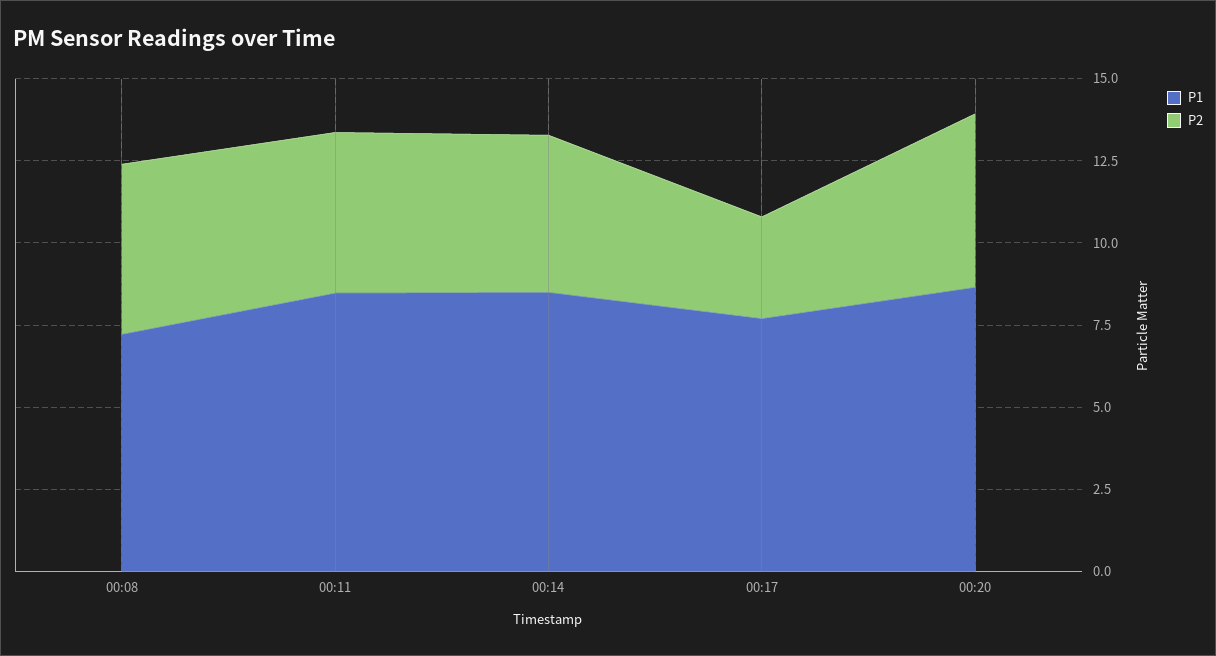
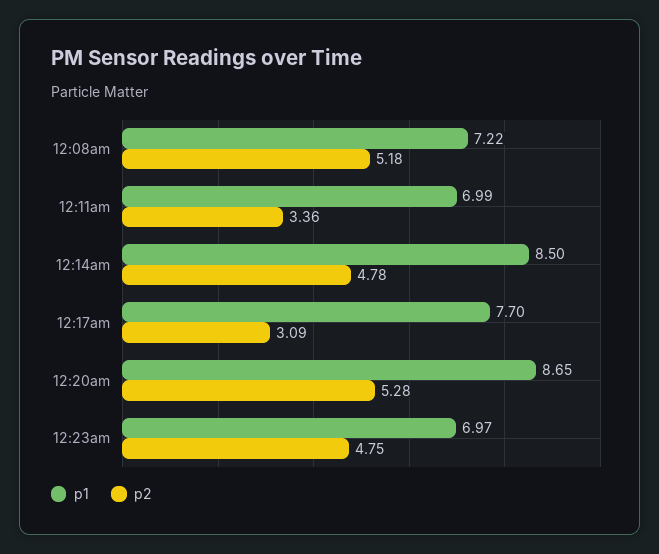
P1, 00:11: 8.5 -> 6.99
P2, 00:11: 5 -> 3.36
P1, 12:23am: none -> 6.97
P2, 12:23am: none -> 4.75

